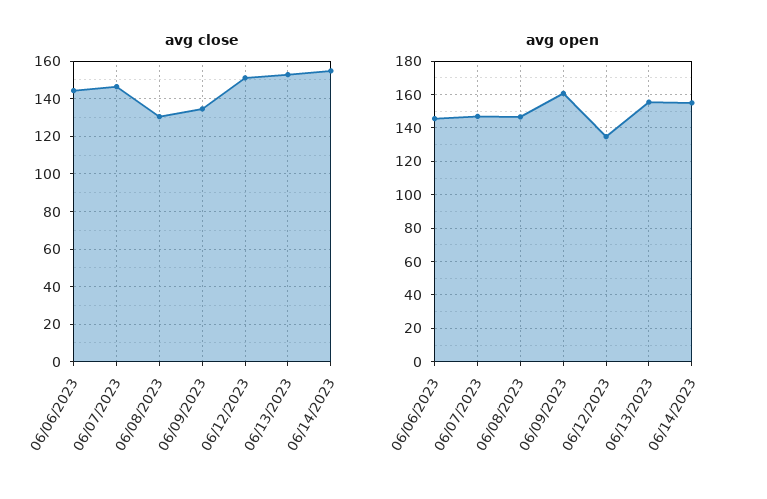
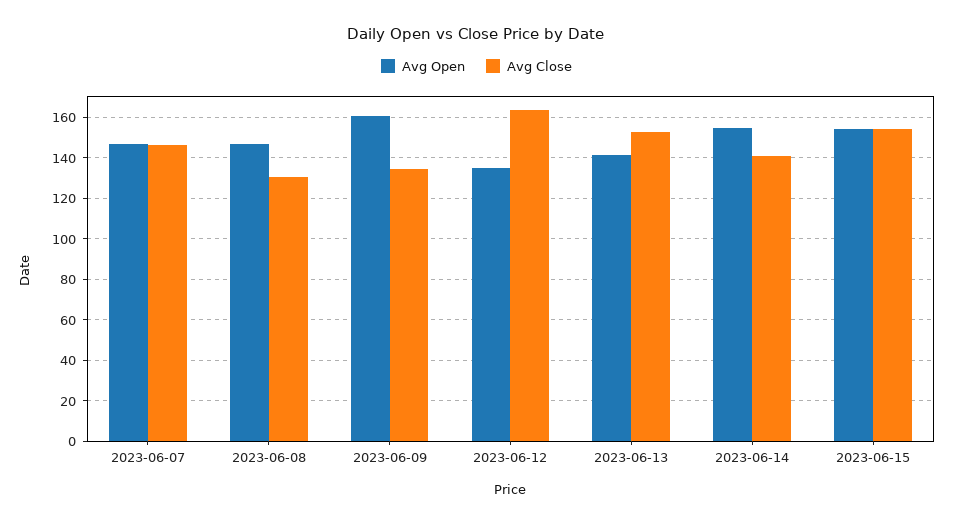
avg close, 06/06/2023: 145 -> none
avg close, 06/12/2023: 150 -> 165
avg close, 06/14/2023: 155 -> 140
avg open, 06/06/2023: 145 -> none
avg open, 06/13/2023: 155 -> 140
avg open, 2023-06-15: none -> 155
avg close, 2023-06-15: none -> 155

